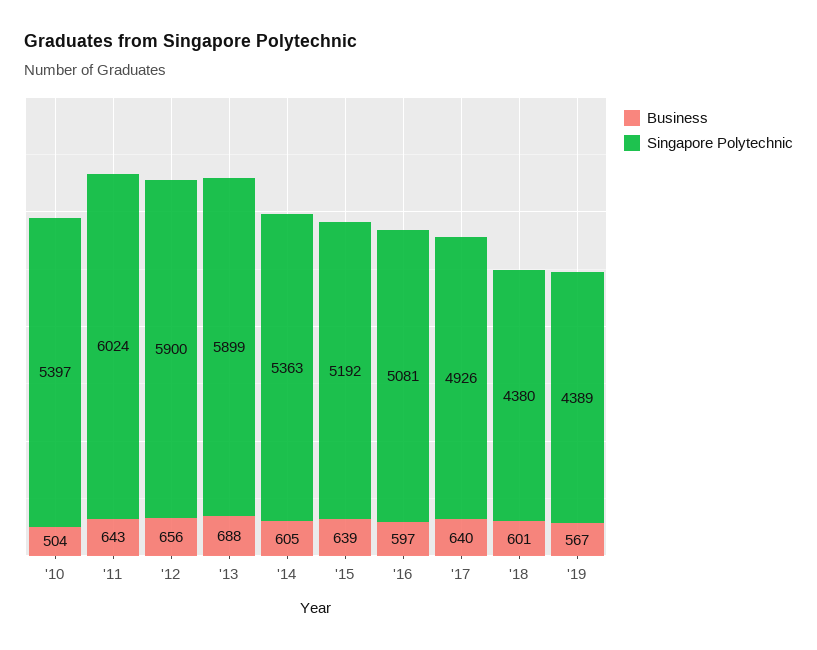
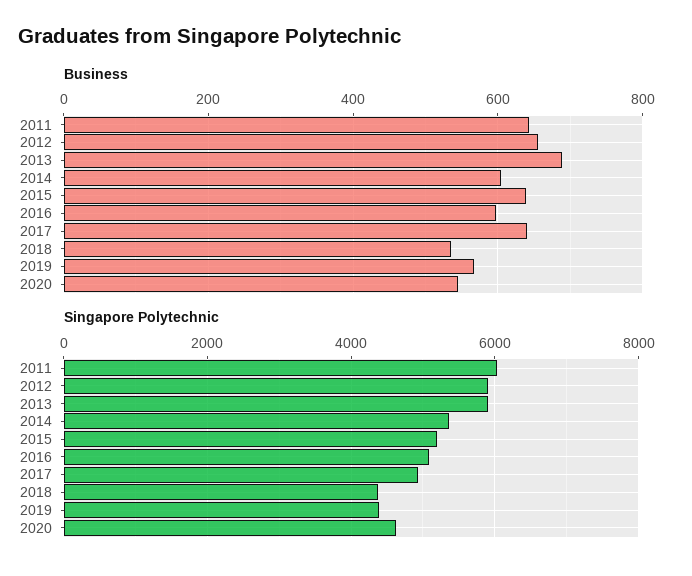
Business, '10: 504 -> none
Singapore Polytechnic, '10: 5397 -> none
Business, '18: 601 -> 540
Business, 2020: none -> 540
Singapore Polytechnic, 2020: none -> 4600

